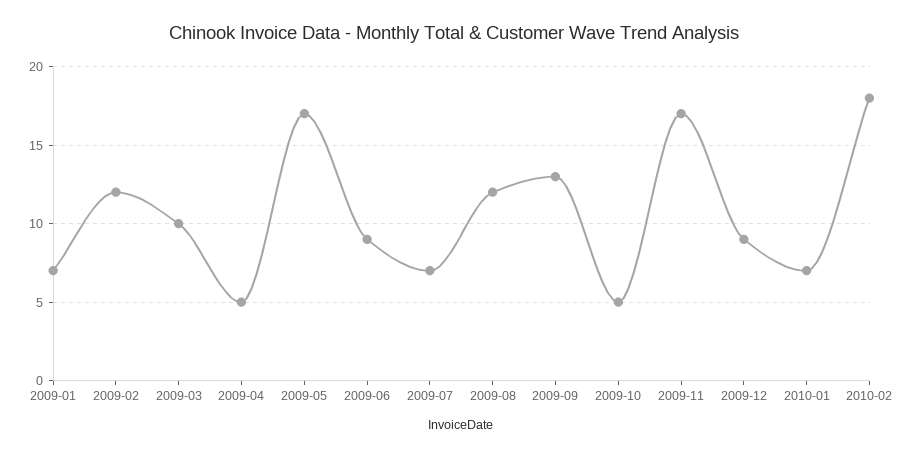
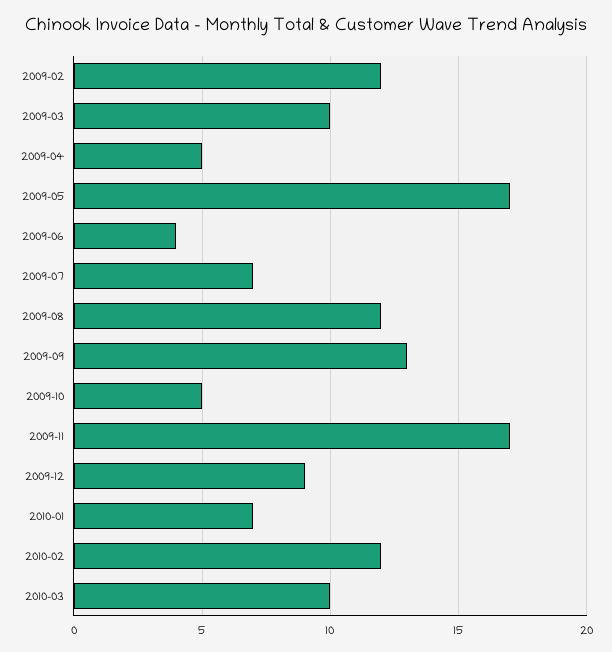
2009-01: 7 -> none
2009-06: 9 -> 4
2010-02: 18 -> 12
2010-03: none -> 10

